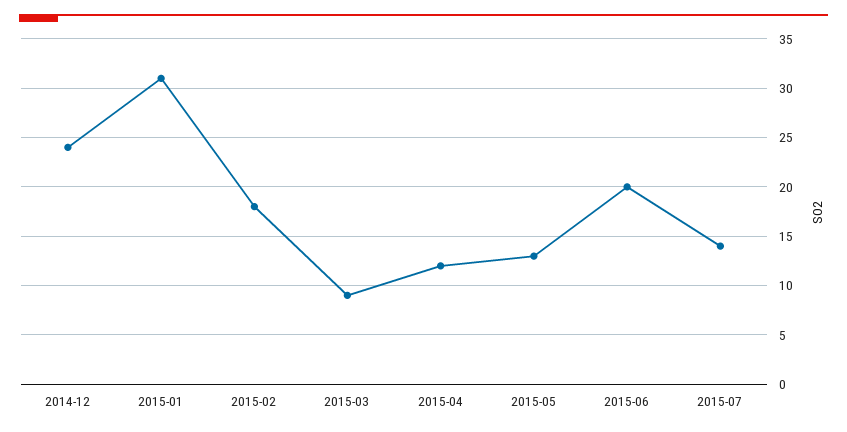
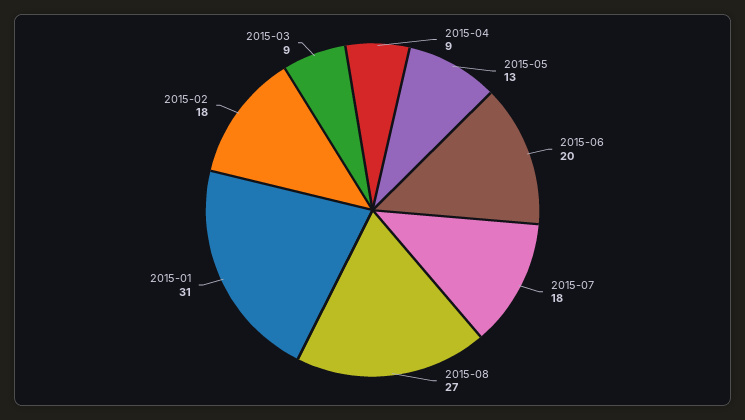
2014-12: 24 -> none
2015-04: 12 -> 9
2015-07: 14 -> 18
2015-08: none -> 27

